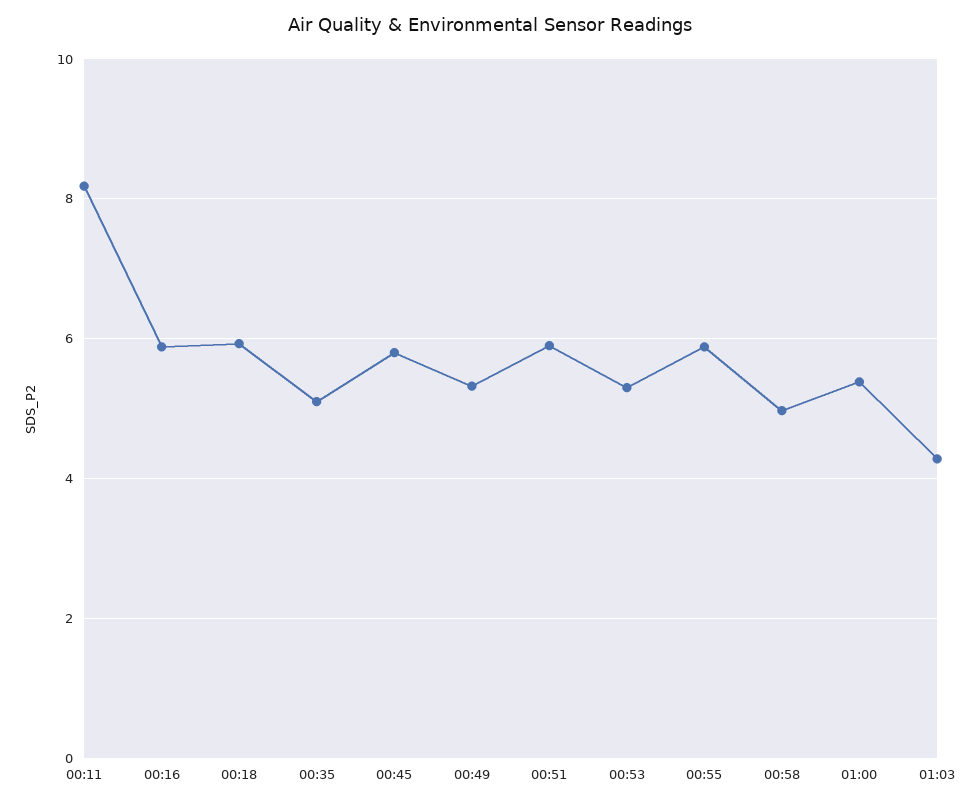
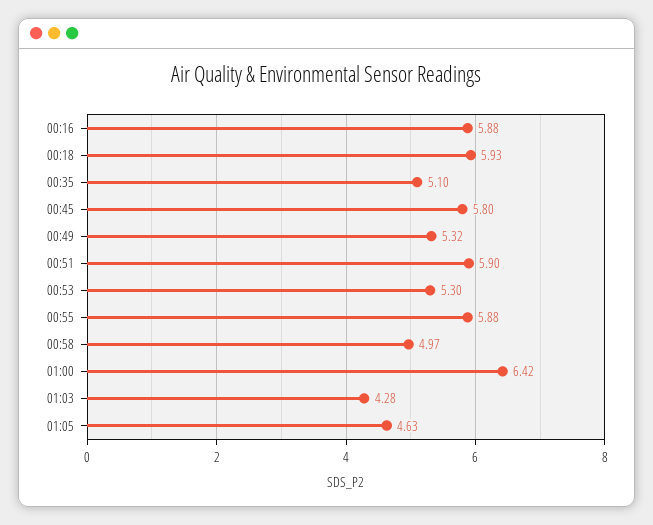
00:11: 8.2 -> none
01:00: 5.4 -> 6.42
01:05: none -> 4.63

